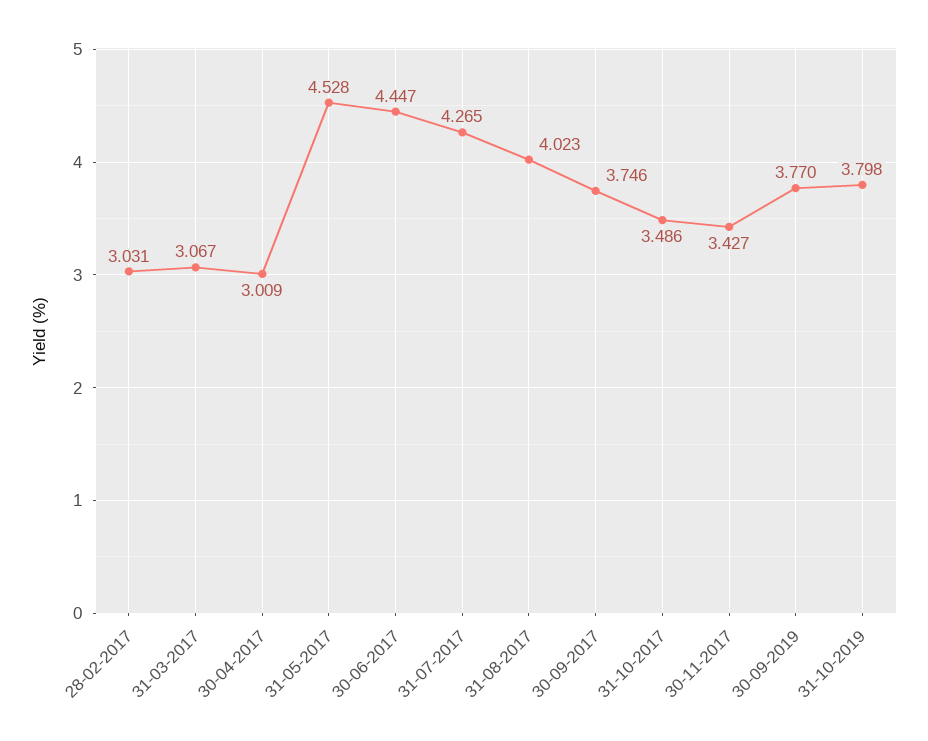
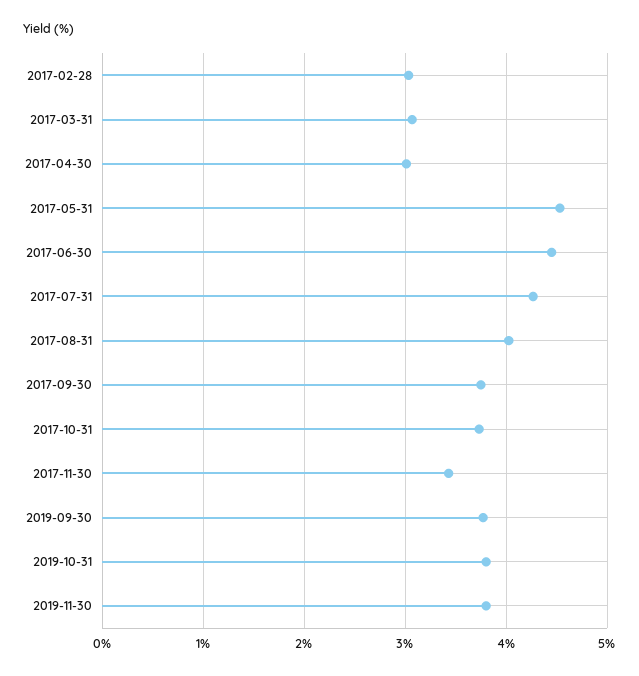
31-10-2017: 3.486 -> 3.7
2019-11-30: none -> 3.8

